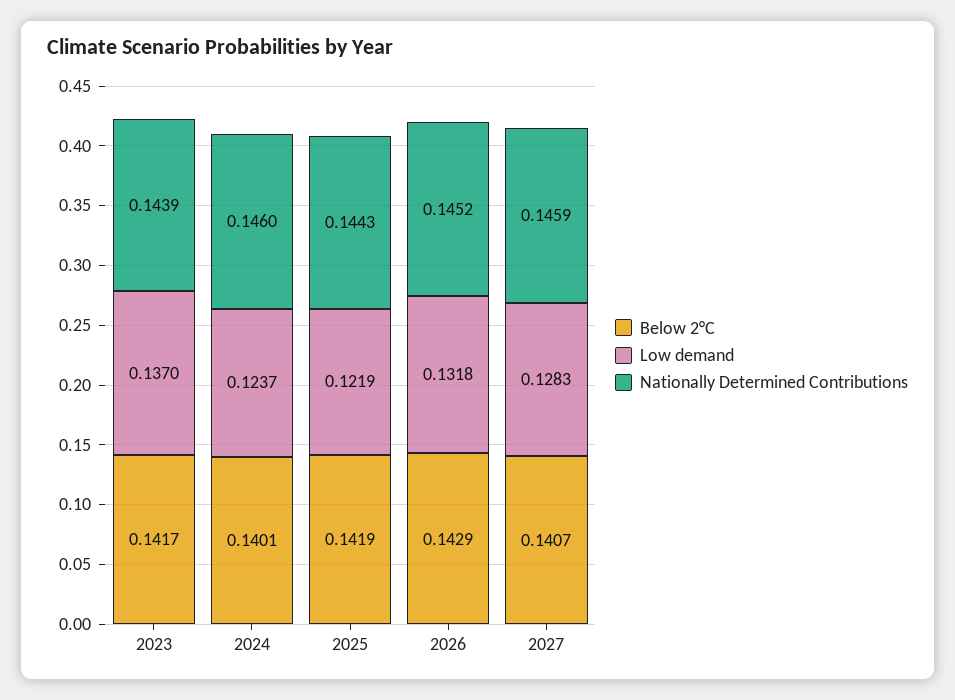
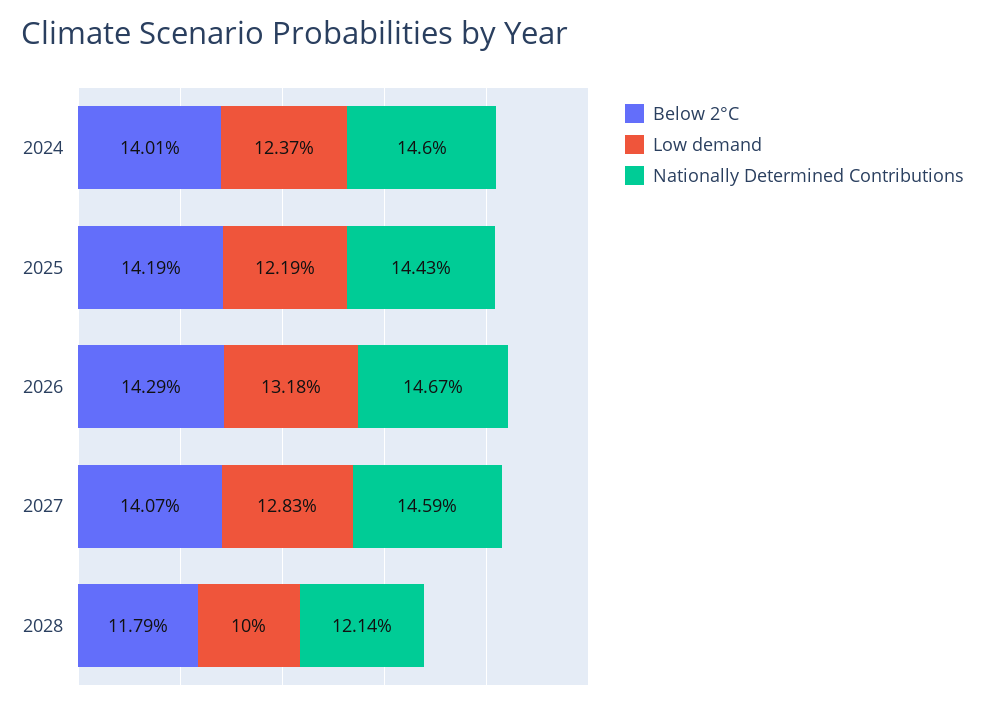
Below 2°C, 2023: 0.1417 -> none
Low demand, 2023: 0.137 -> none
Nationally Determined Contributions, 2023: 0.1439 -> none
Nationally Determined Contributions, 2026: 0.1452 -> 0.1467
Below 2°C, 2028: none -> 0.1179
Low demand, 2028: none -> 0.1
Nationally Determined Contributions, 2028: none -> 0.1214

